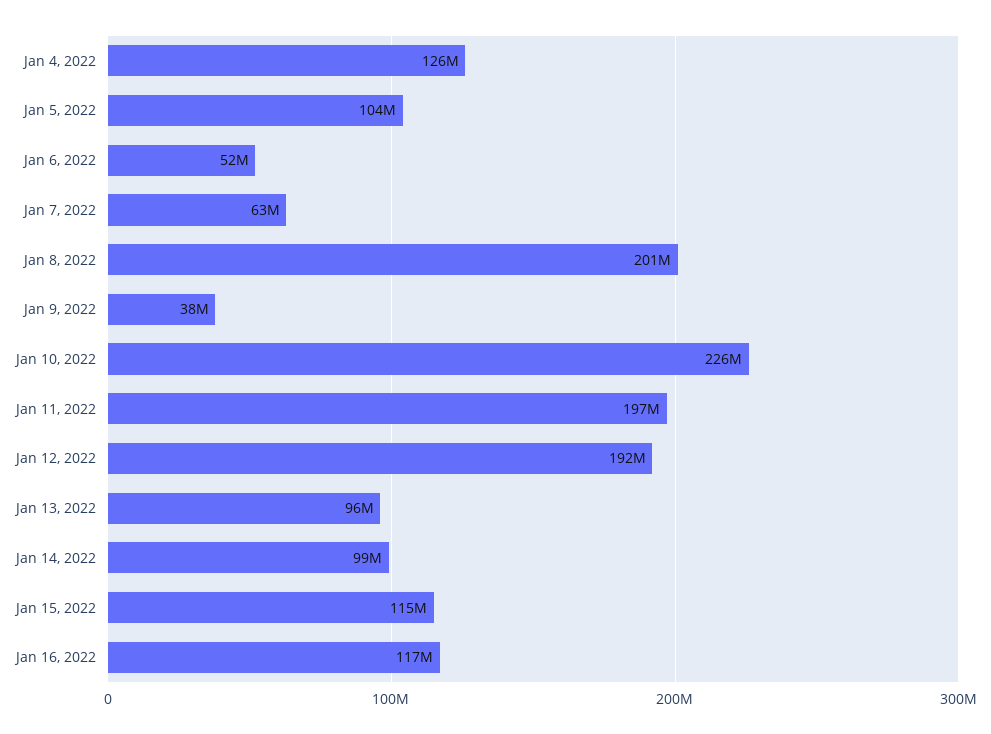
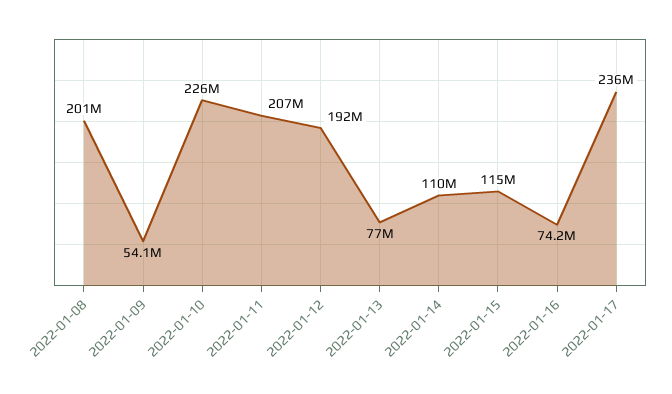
Jan 4, 2022: 126000000 -> none
Jan 5, 2022: 104000000 -> none
Jan 6, 2022: 52000000 -> none
Jan 7, 2022: 63000000 -> none
Jan 9, 2022: 38000000 -> 54100000
Jan 11, 2022: 197000000 -> 207000000
Jan 13, 2022: 96000000 -> 77000000
Jan 14, 2022: 99000000 -> 110000000
Jan 16, 2022: 117000000 -> 74200000
2022-01-17: none -> 236000000

